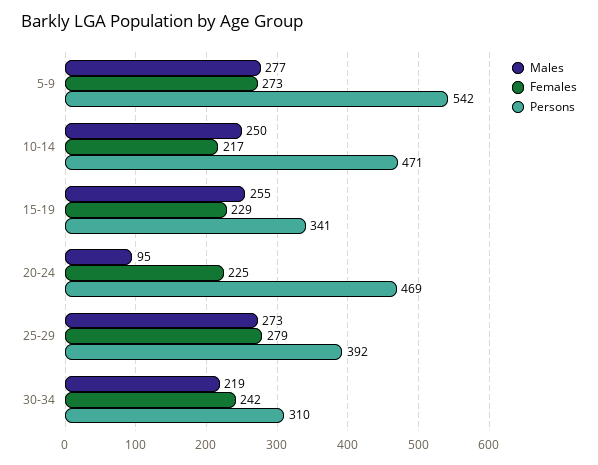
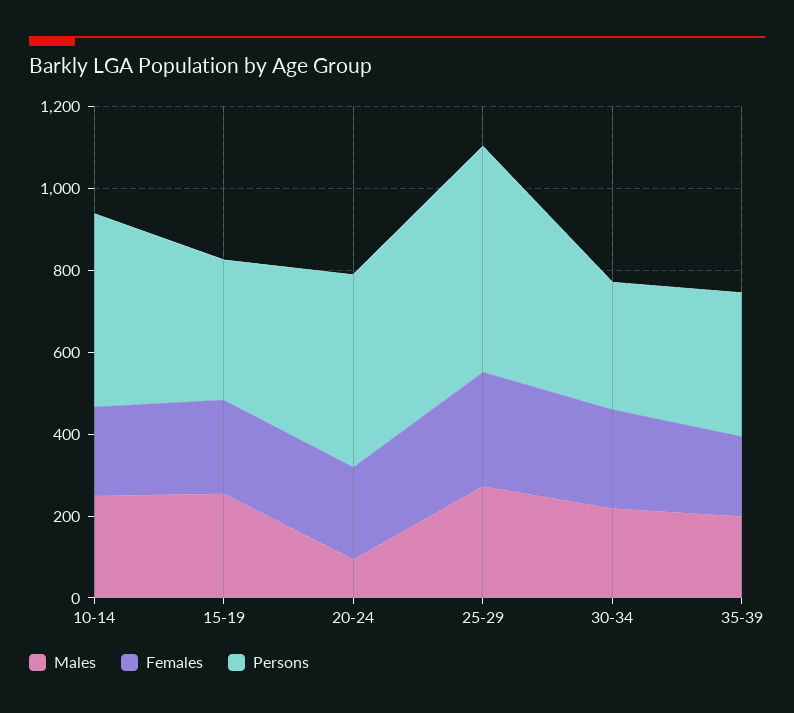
Males, 5-9: 277 -> none
Females, 5-9: 273 -> none
Persons, 5-9: 542 -> none
Persons, 25-29: 392 -> 550
Males, 35-39: none -> 200
Females, 35-39: none -> 200
Persons, 35-39: none -> 350

